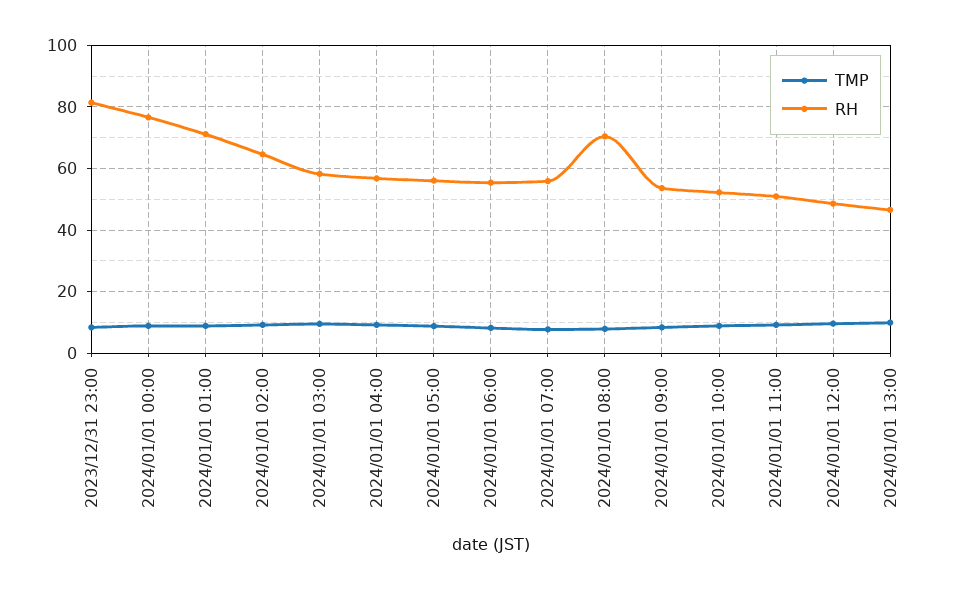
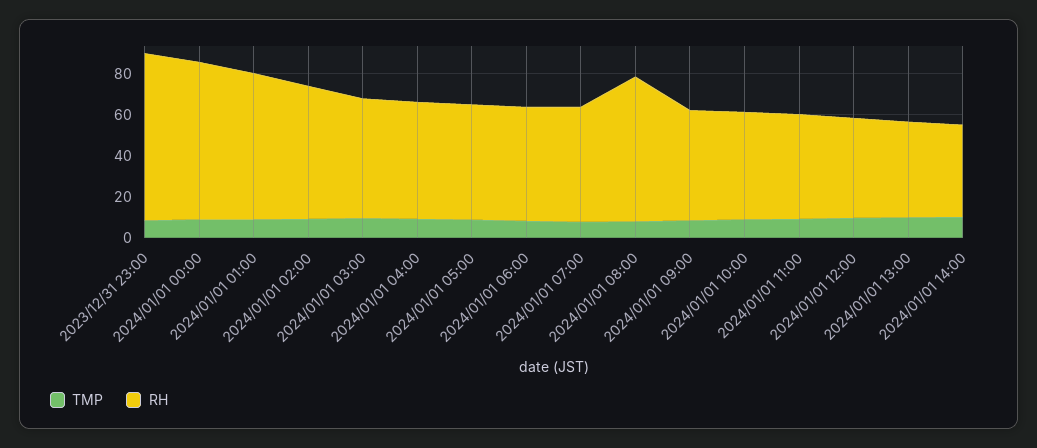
TMP, 2024/01/01 14:00: none -> 10
RH, 2024/01/01 14:00: none -> 45

